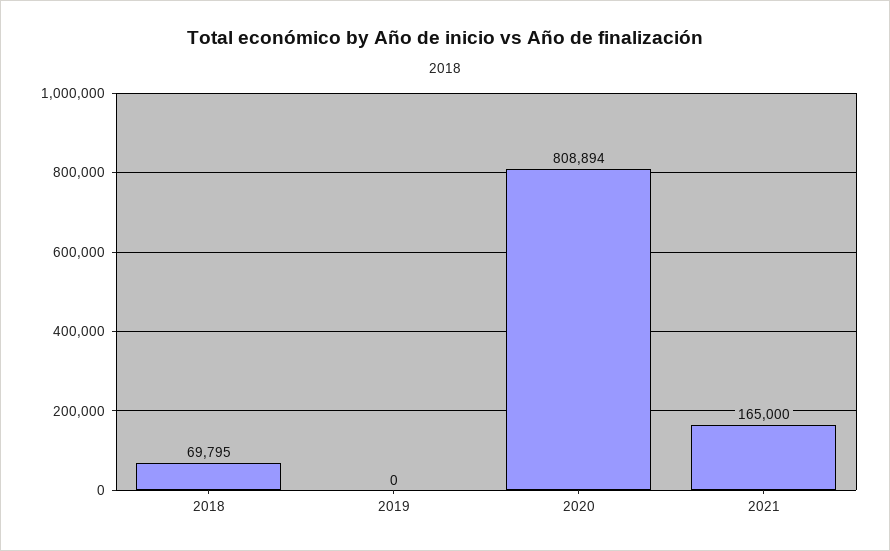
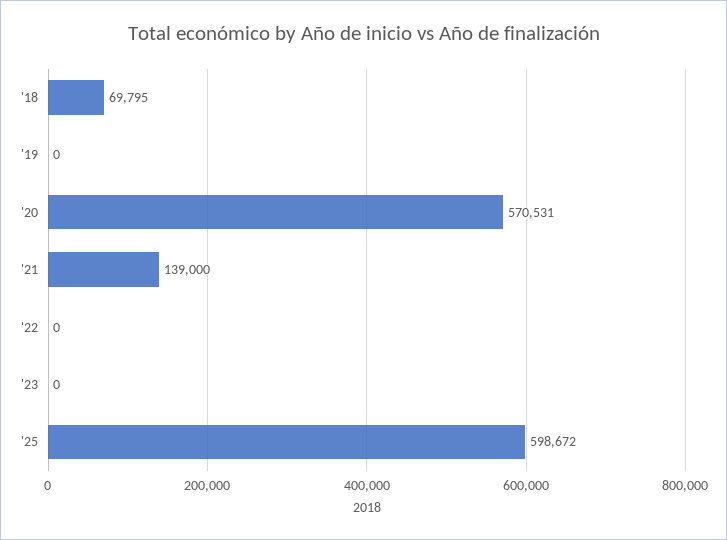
2020: 808894 -> 570531
2021: 165000 -> 139000
'22: none -> 0
'23: none -> 0
'25: none -> 598672

